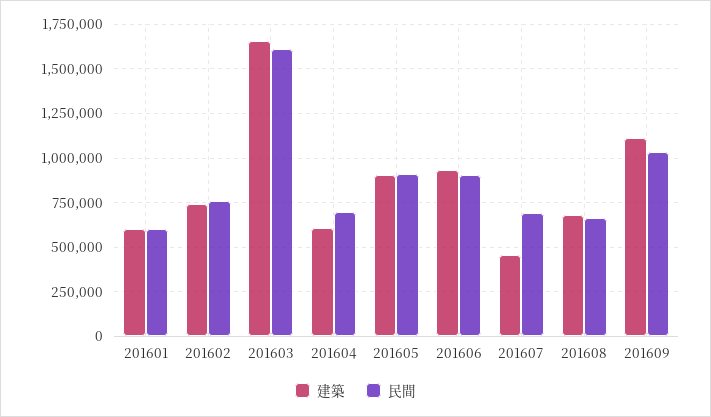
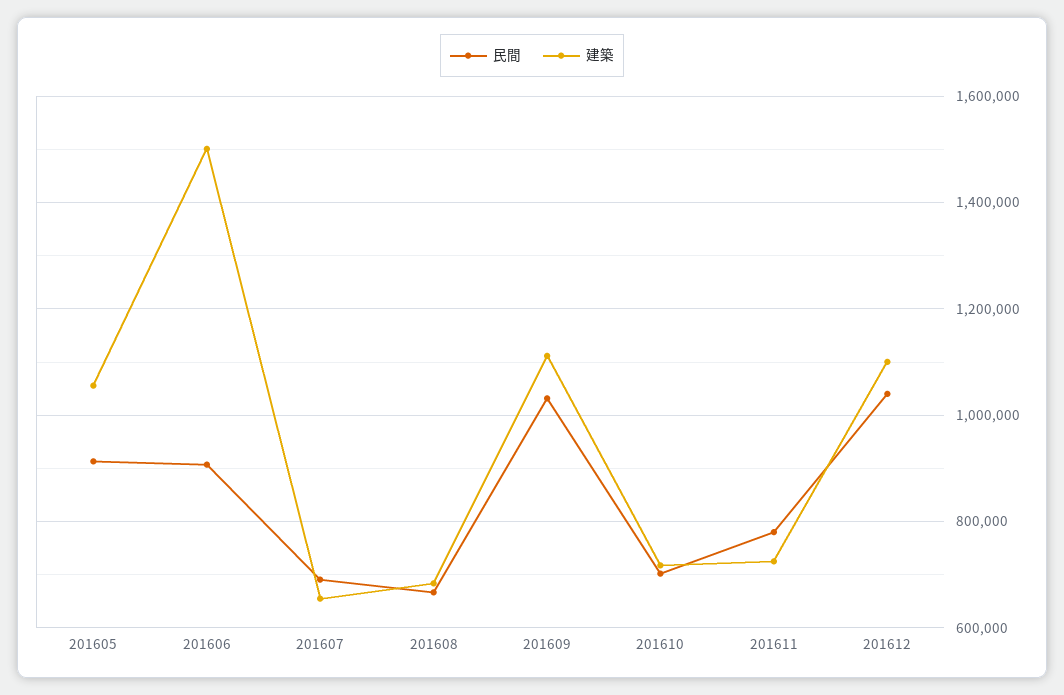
建築, 201601: 600000 -> none
民間, 201601: 600000 -> none
建築, 201602: 750000 -> none
民間, 201602: 750000 -> none
建築, 201603: 1650000 -> none
民間, 201603: 1600000 -> none
建築, 201604: 600000 -> none
民間, 201604: 700000 -> none
建築, 201605: 900000 -> 1060000
建築, 201606: 950000 -> 1500000
建築, 201607: 450000 -> 660000
民間, 201610: none -> 700000
建築, 201610: none -> 720000
民間, 201611: none -> 780000
建築, 201611: none -> 720000
民間, 201612: none -> 1040000
建築, 201612: none -> 1100000

